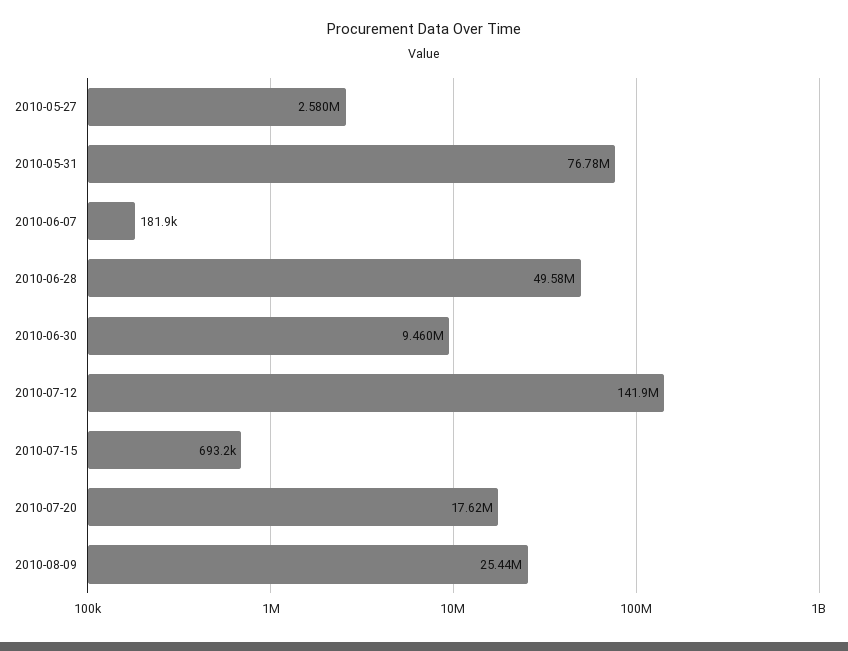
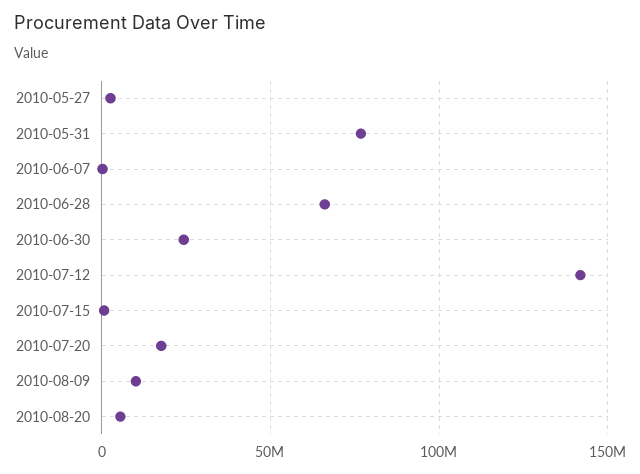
2010-06-28: 49580000 -> 65000000
2010-06-30: 9460000 -> 25000000
2010-08-09: 25440000 -> 10000000
2010-08-20: none -> 5000000

